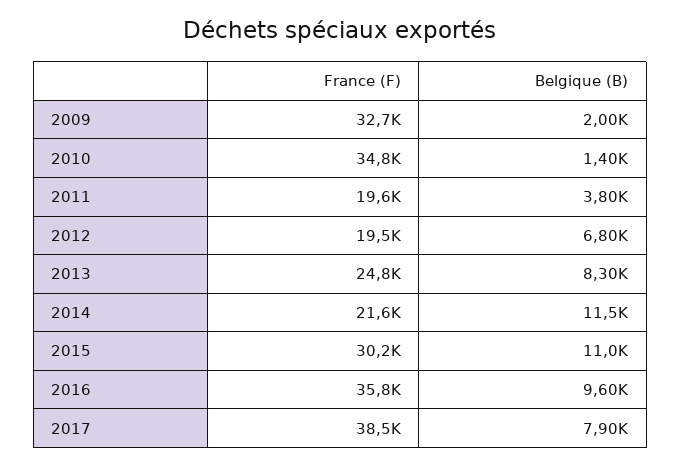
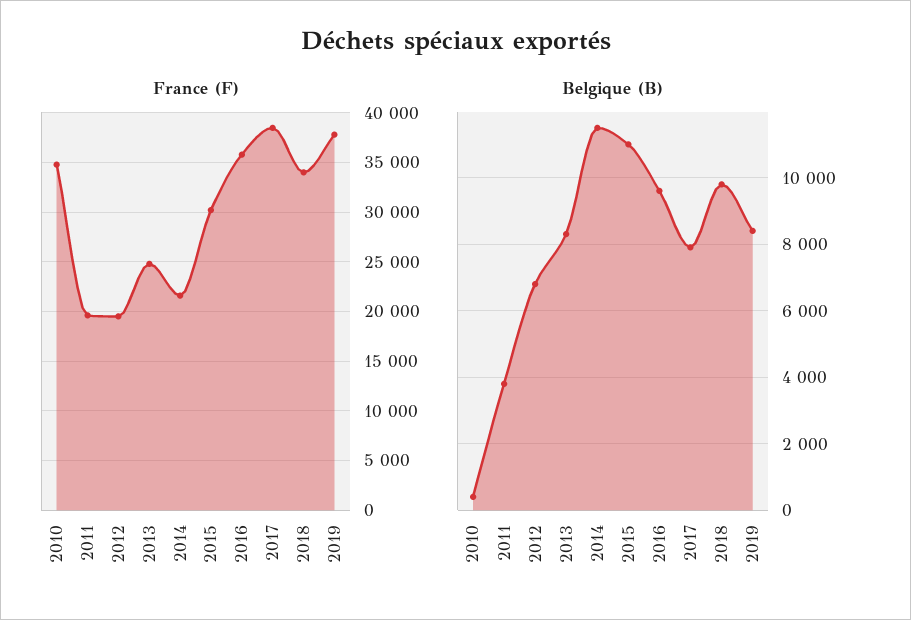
France (F), 2009: 32700 -> none
Belgique (B), 2009: 2000 -> none
Belgique (B), 2010: 1400 -> 400
France (F), 2018: none -> 34000
France (F), 2019: none -> 38000
Belgique (B), 2018: none -> 9800
Belgique (B), 2019: none -> 8400

